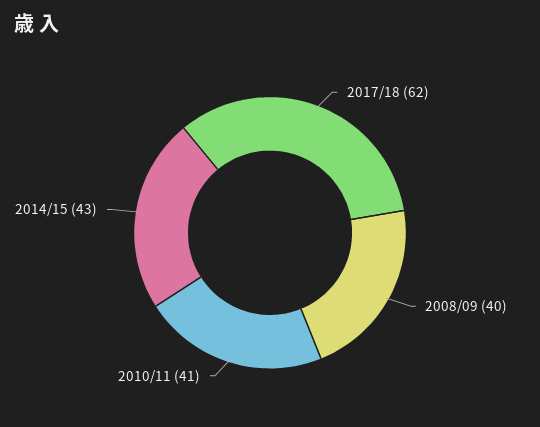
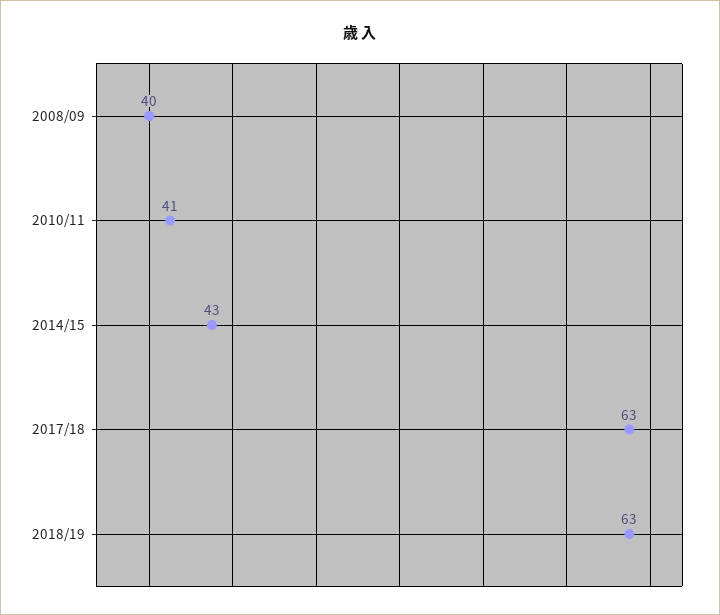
2017/18: 62 -> 63
2018/19: none -> 63

